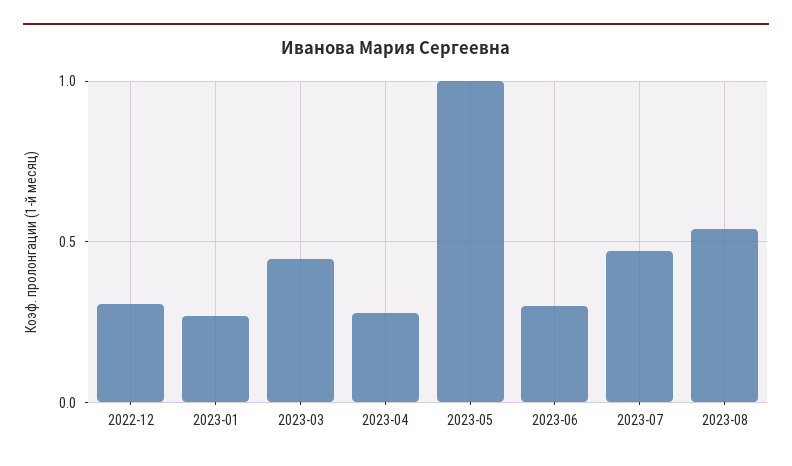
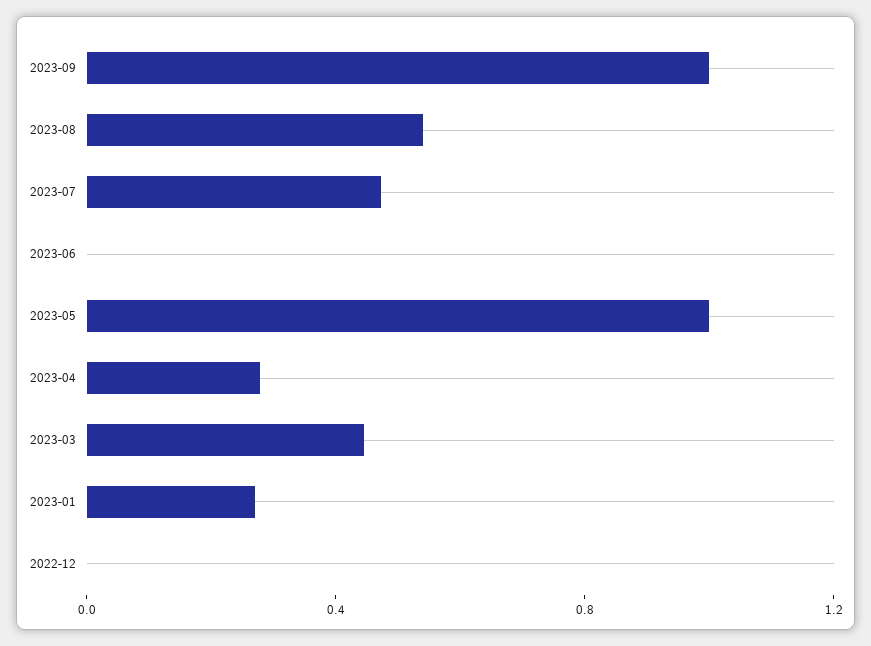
2022-12: 0.3 -> 0
2023-06: 0.3 -> 0
2023-09: none -> 1

